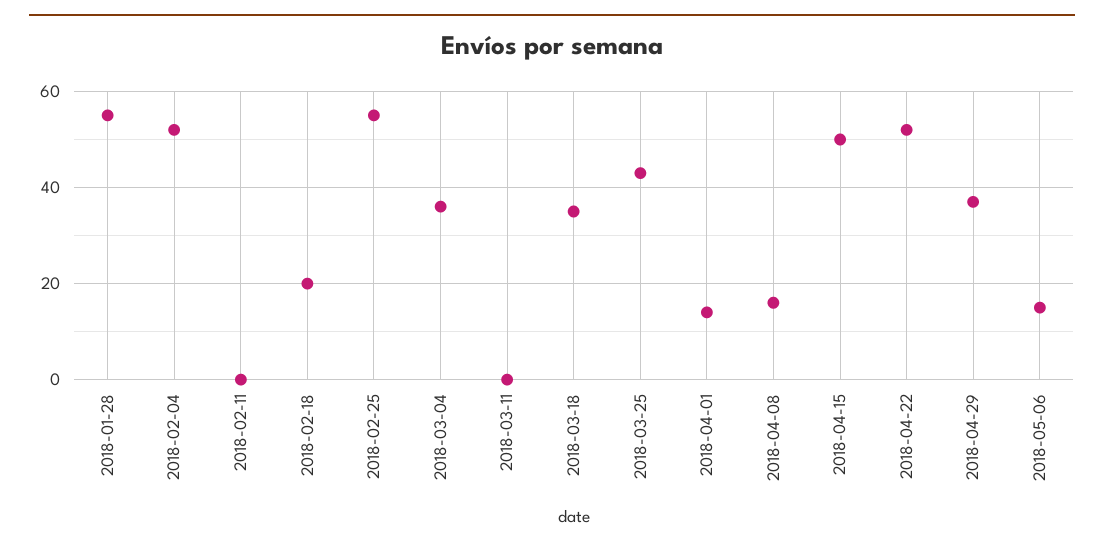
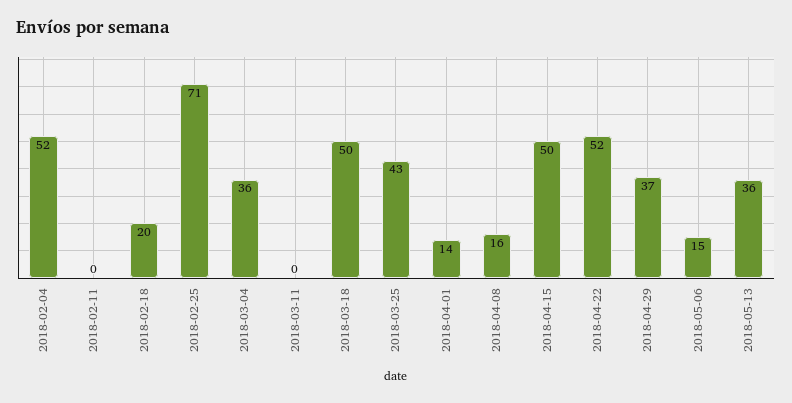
2018-01-28: 55 -> none
2018-02-25: 55 -> 71
2018-03-18: 35 -> 50
2018-05-13: none -> 36

